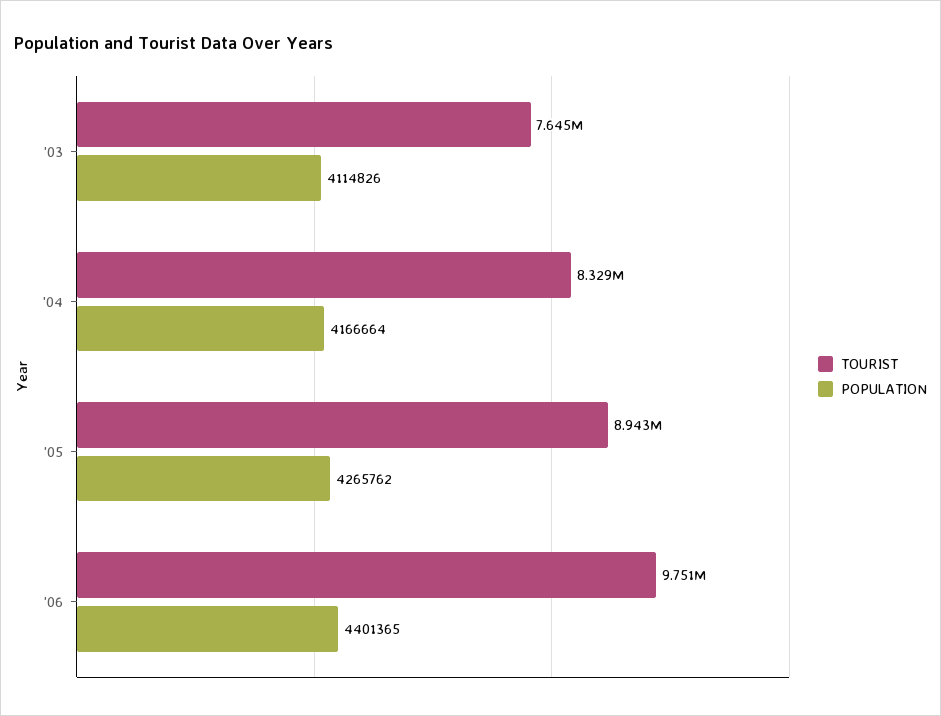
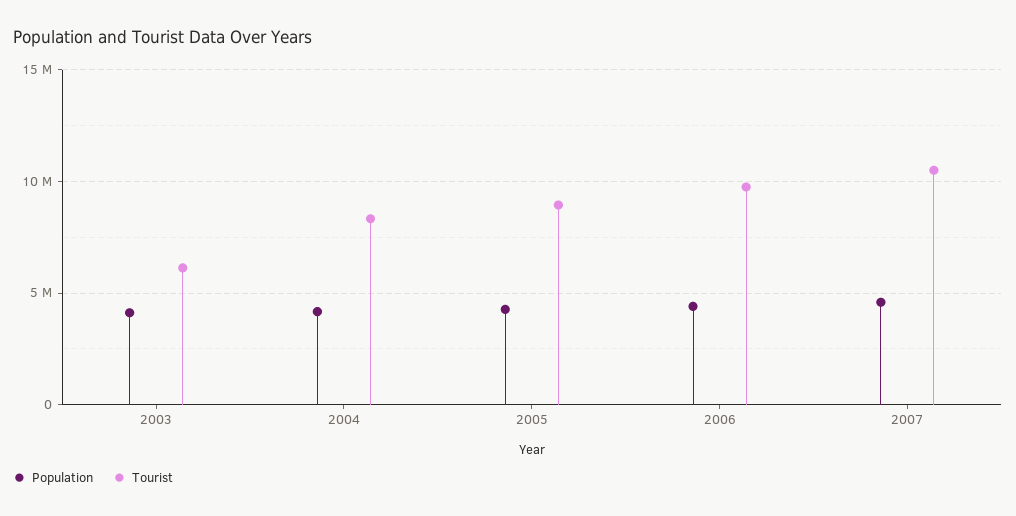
TOURIST, '03: 7645000 -> 6000000
POPULATION, 2007: none -> 4500000
TOURIST, 2007: none -> 10500000

